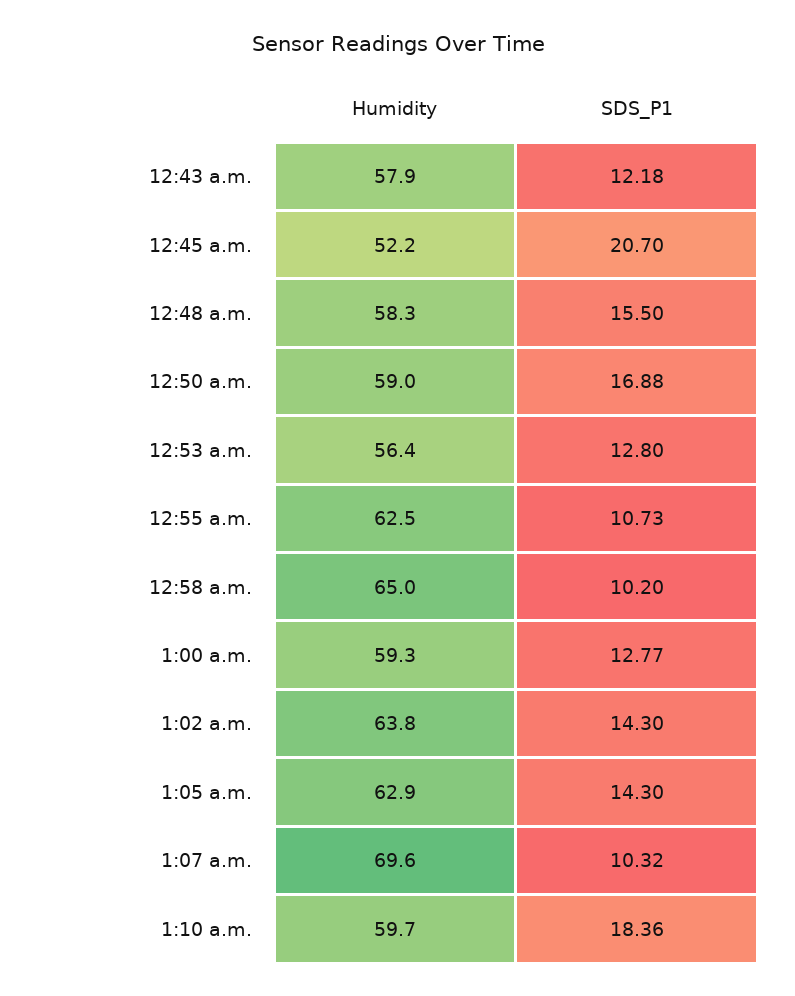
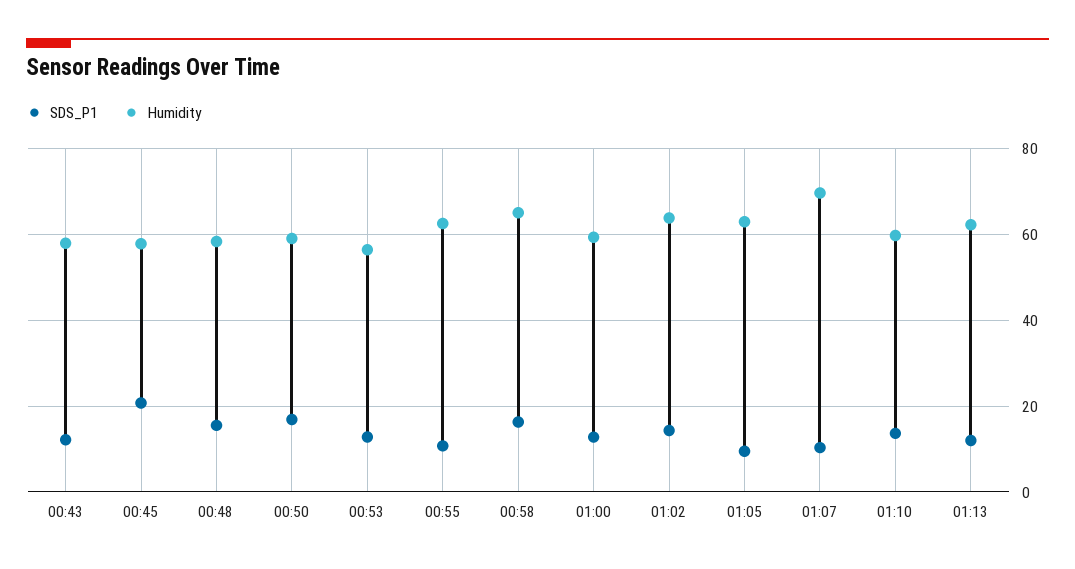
Humidity, 12:45 a.m.: 52.2 -> 58
SDS_P1, 12:58 a.m.: 10.2 -> 16
SDS_P1, 1:05 a.m.: 14.3 -> 10
SDS_P1, 1:10 a.m.: 18.36 -> 14
SDS_P1, 01:13: none -> 12
Humidity, 01:13: none -> 62

